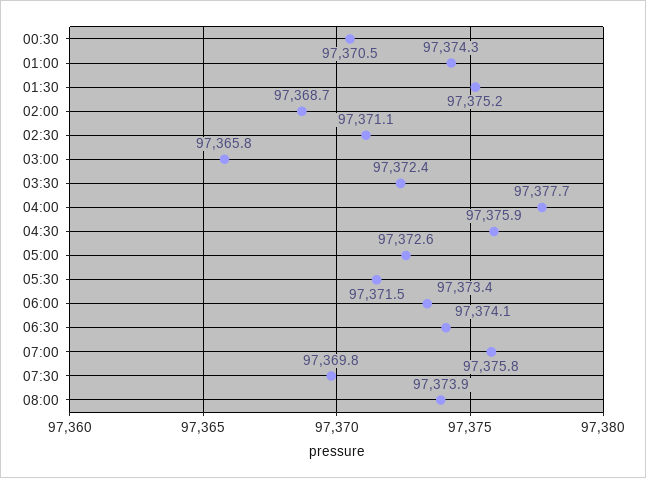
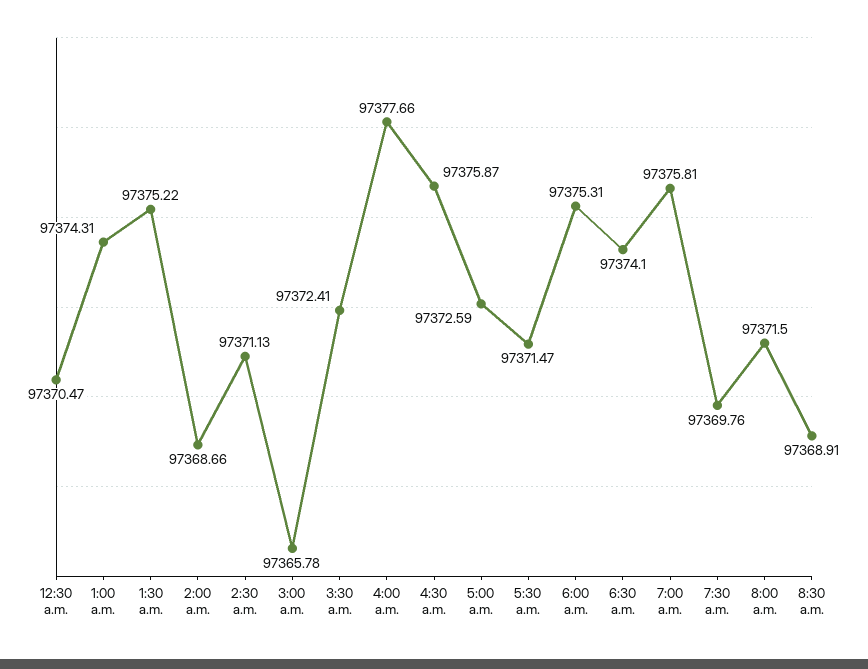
06:00: 97373.4 -> 97375.31
08:00: 97373.9 -> 97371.5
8:30 a.m.: none -> 97368.91

